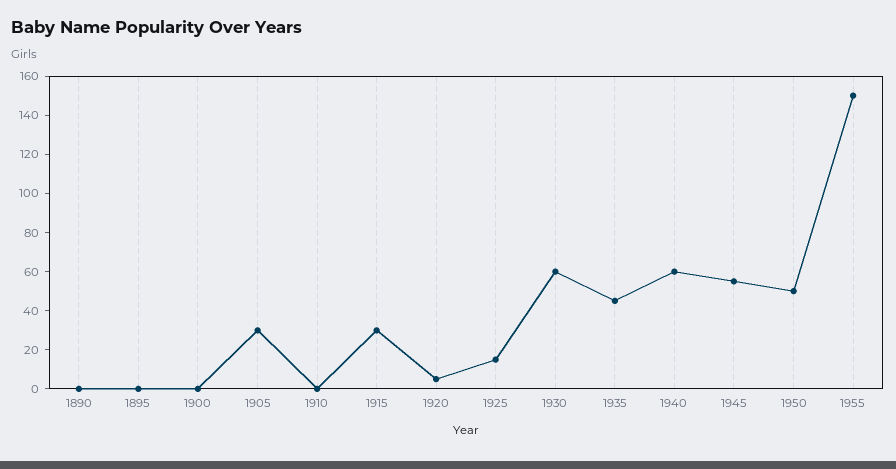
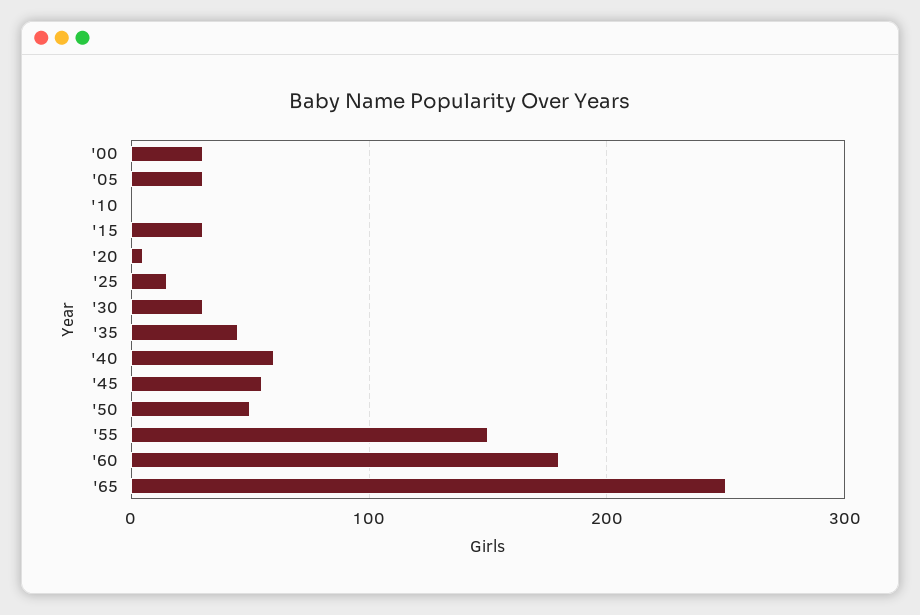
1890: 0 -> none
1895: 0 -> none
1900: 0 -> 30
1930: 60 -> 30
'60: none -> 180
'65: none -> 250

